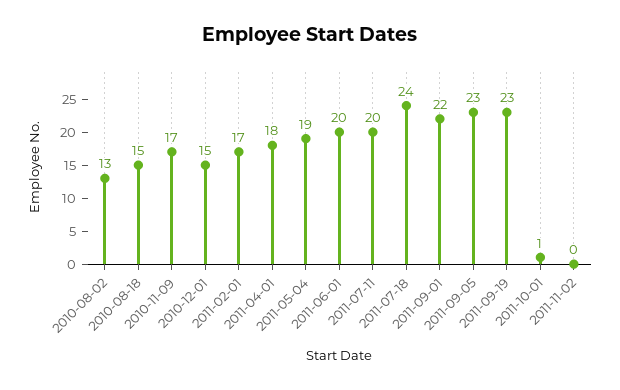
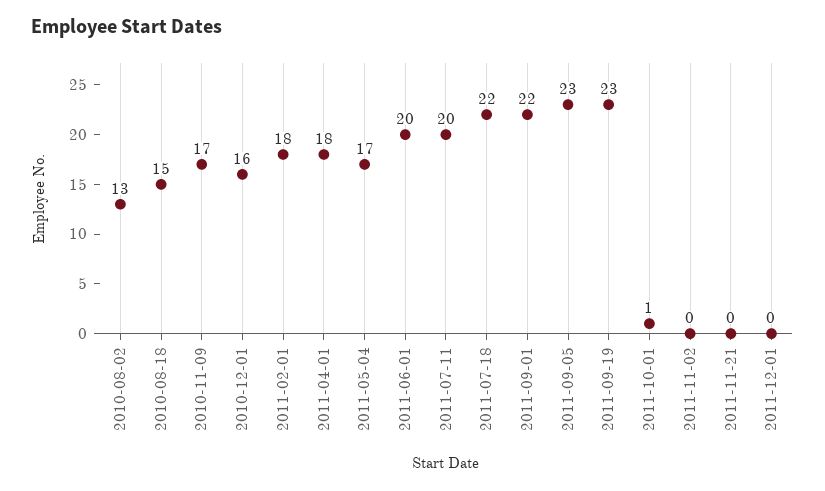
2010-12-01: 15 -> 16
2011-02-01: 17 -> 18
2011-05-04: 19 -> 17
2011-07-18: 24 -> 22
2011-11-21: none -> 0
2011-12-01: none -> 0

